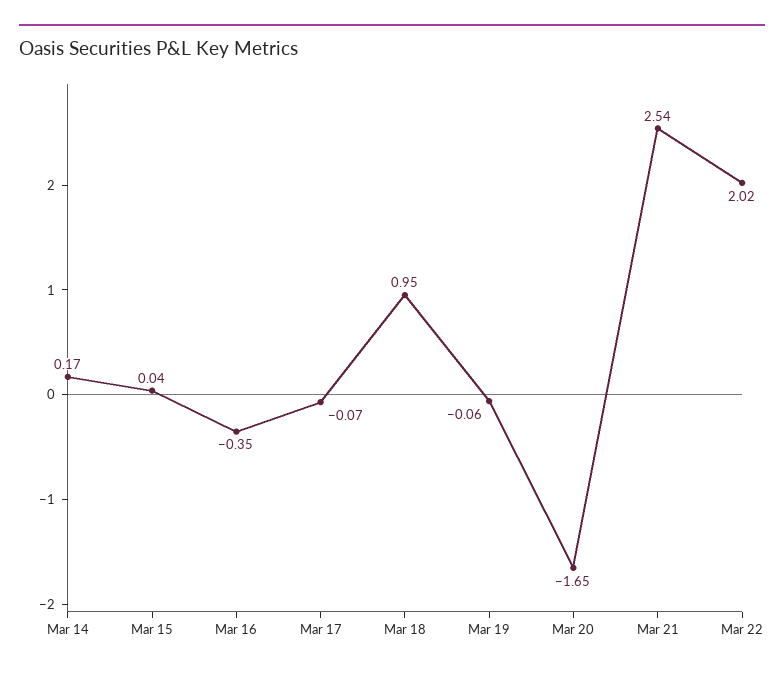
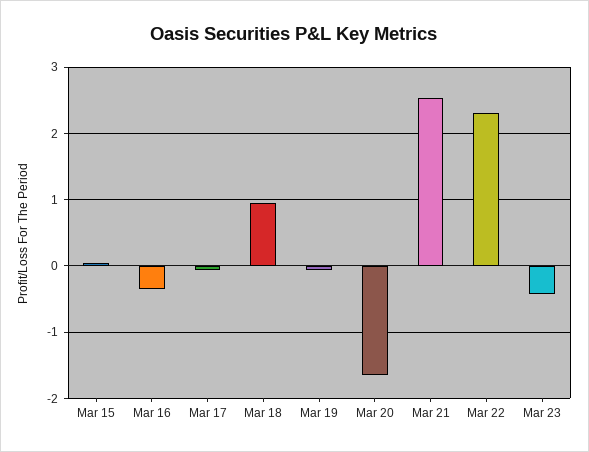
Mar 14: 0.17 -> none
Mar 22: 2.02 -> 2.3
Mar 23: none -> -0.4

